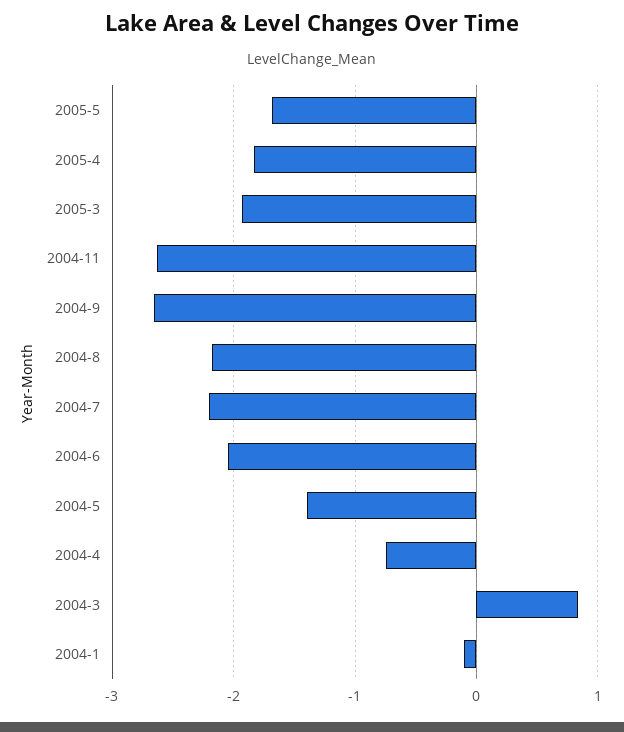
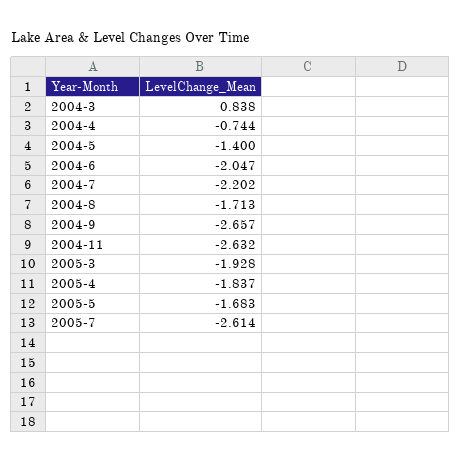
2004-8: -2.2 -> -1.713
2004-1: -0.1 -> none
2005-7: none -> -2.614

